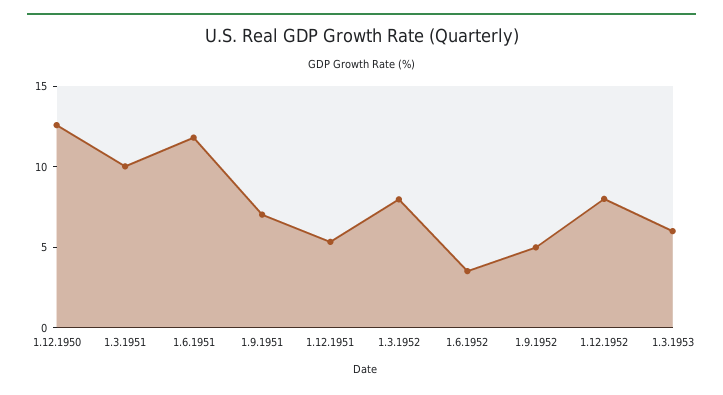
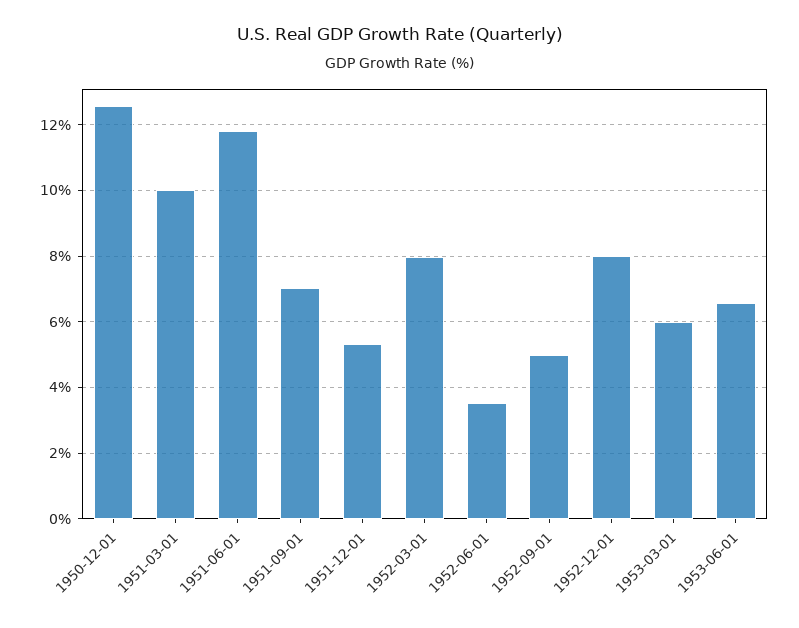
1953-06-01: none -> 6.6

